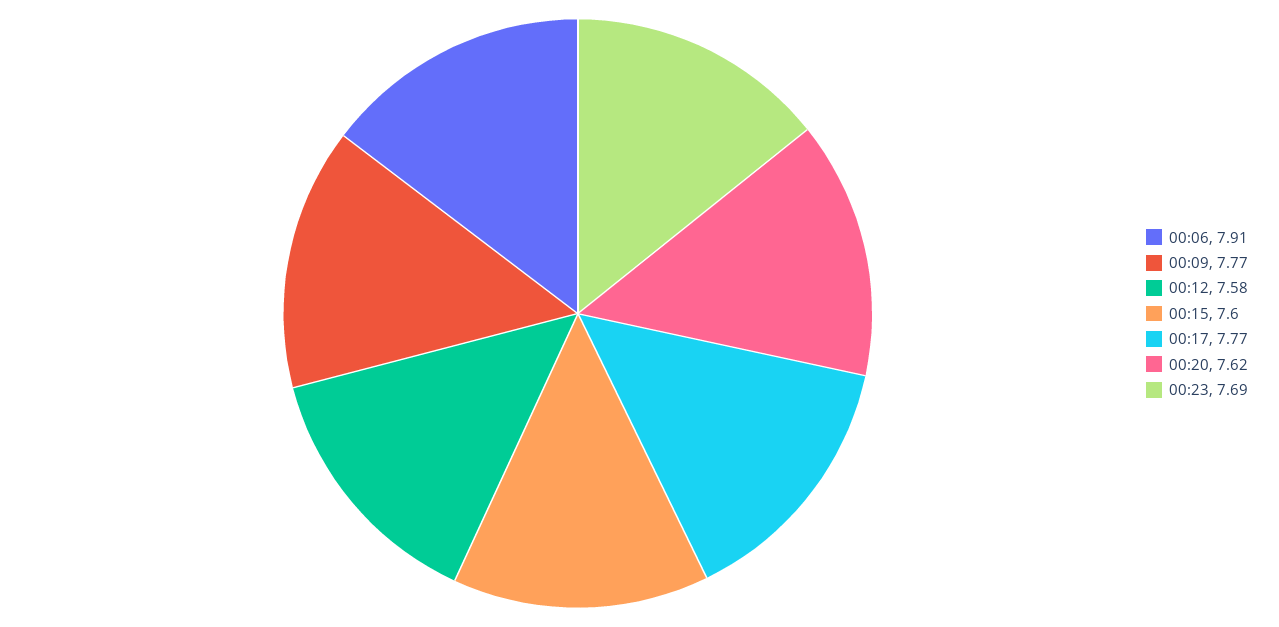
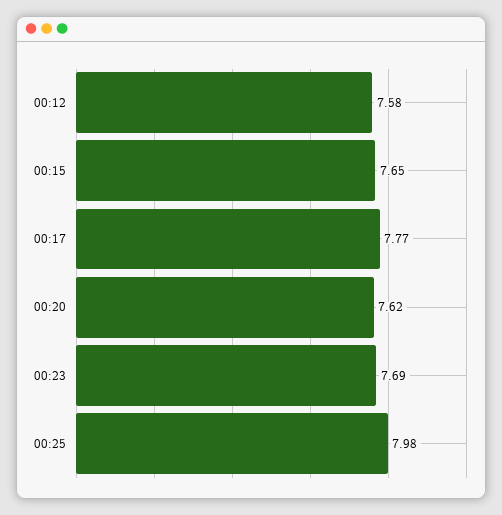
00:06: 7.91 -> none
00:09: 7.77 -> none
00:15: 7.6 -> 7.65
00:25: none -> 7.98

